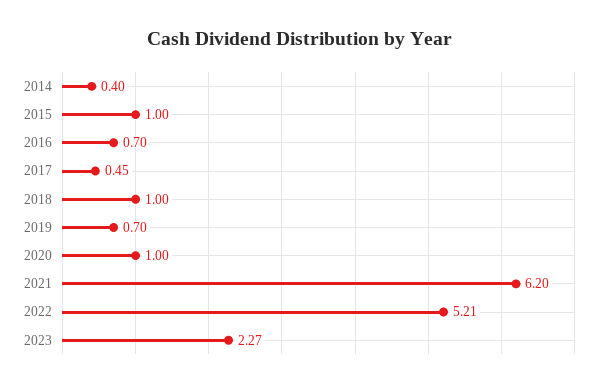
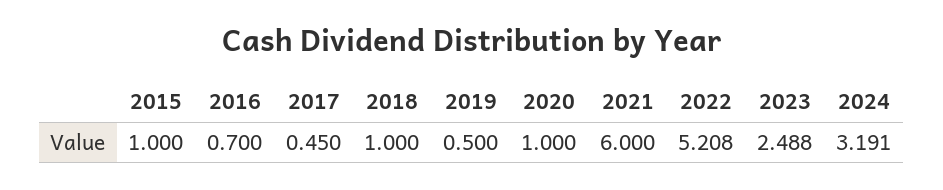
2014: 0.4 -> none
2019: 0.7 -> 0.5
2021: 6.2 -> 6
2023: 2.27 -> 2.488
2024: none -> 3.191

